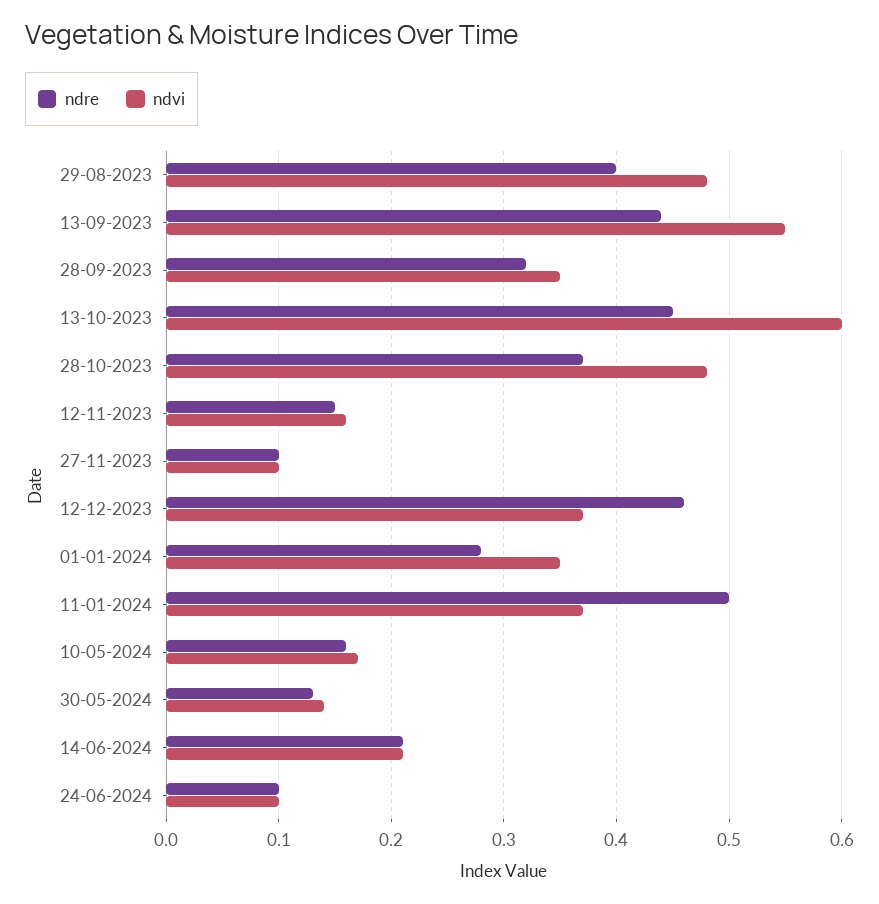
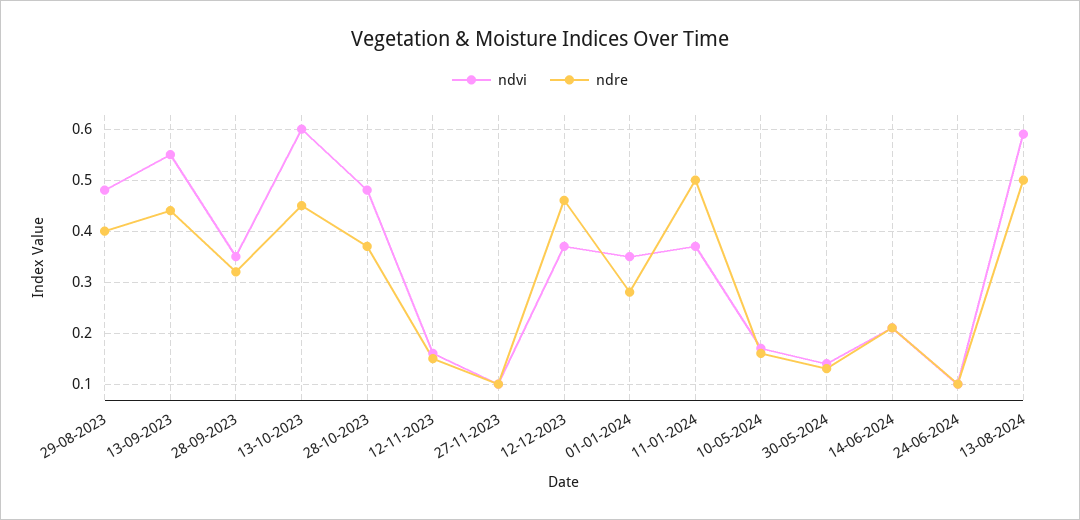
ndvi, 13-08-2024: none -> 0.6
ndre, 13-08-2024: none -> 0.5

